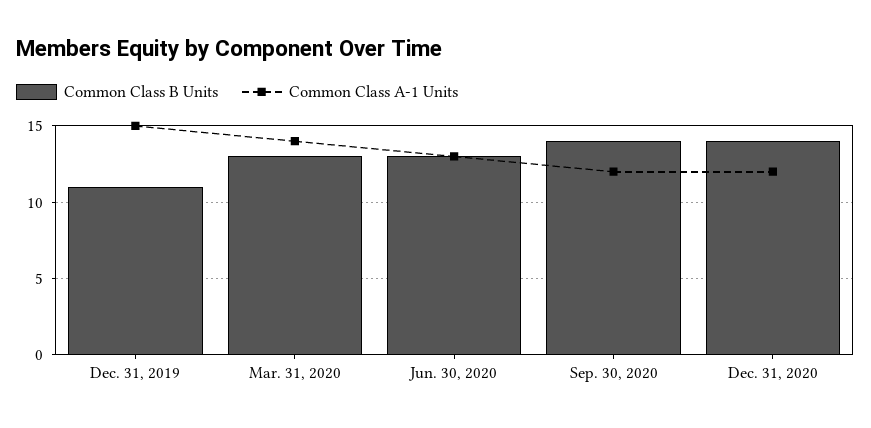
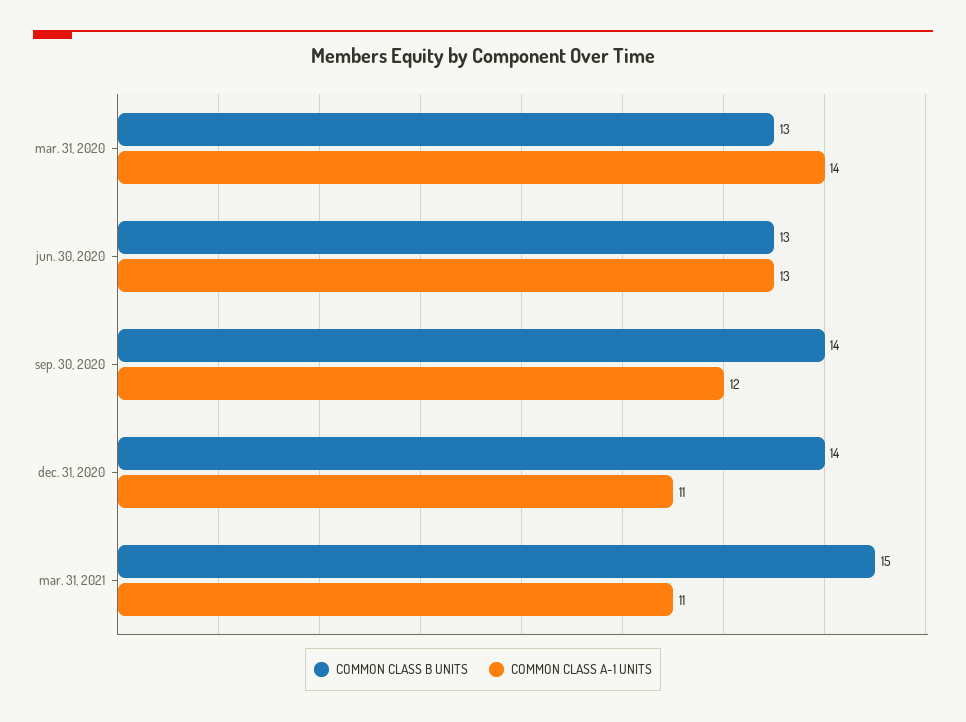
Common Class B Units, Dec. 31, 2019: 11 -> none
Common Class A-1 Units, Dec. 31, 2019: 15 -> none
Common Class A-1 Units, Dec. 31, 2020: 12 -> 11
Common Class B Units, mar. 31, 2021: none -> 15
Common Class A-1 Units, mar. 31, 2021: none -> 11

